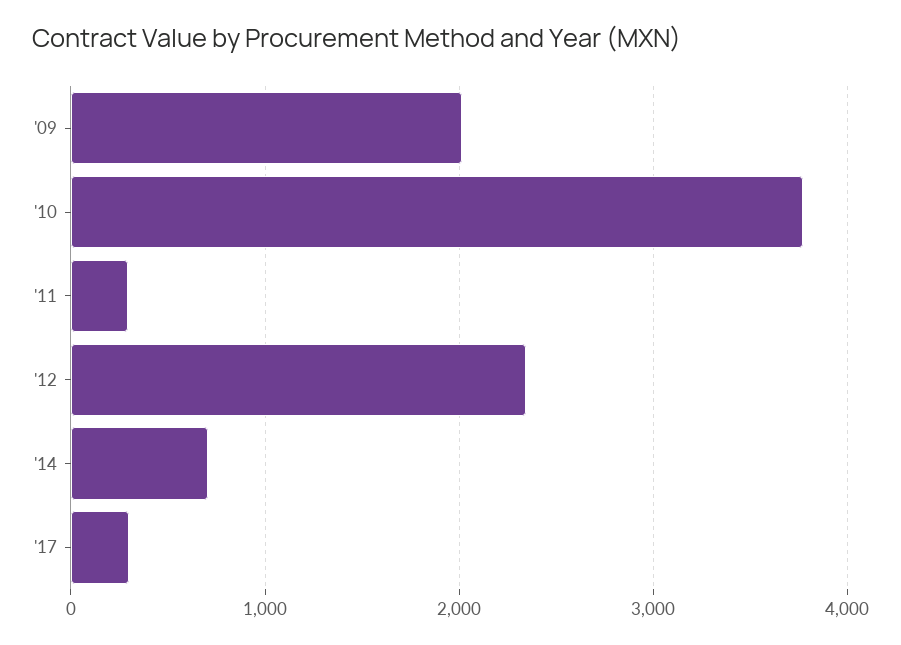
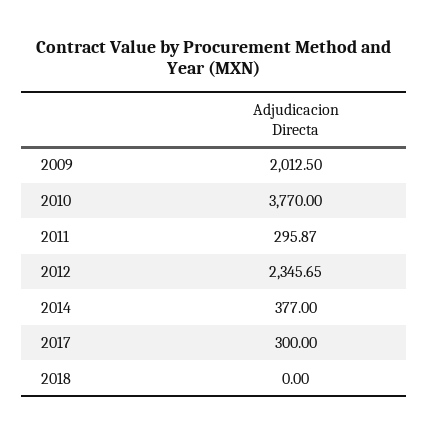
'14: 700 -> 377
2018: none -> 0

